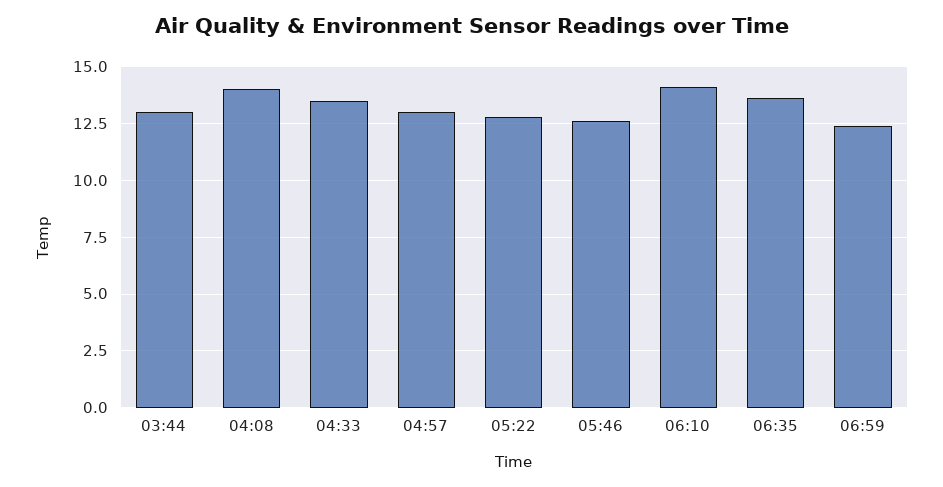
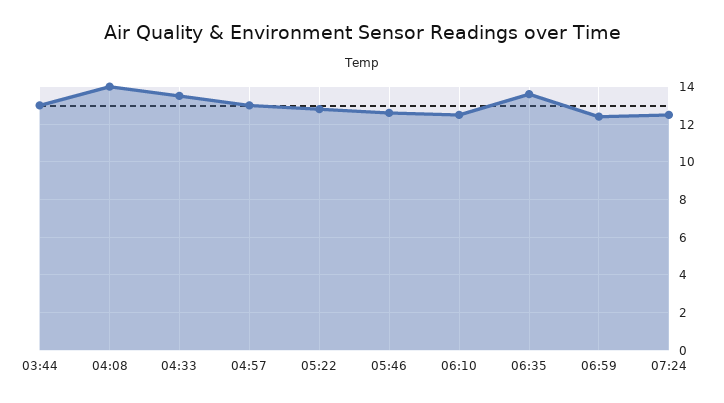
06:10: 14 -> 12.5
07:24: none -> 12.5

